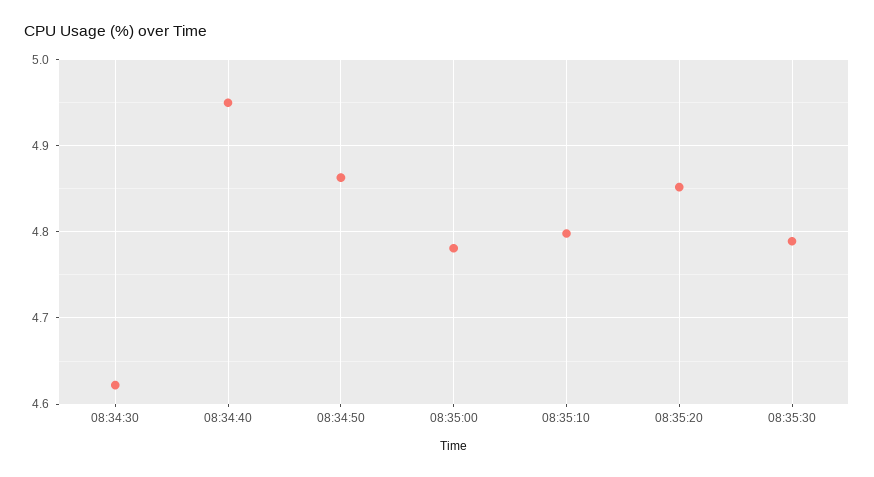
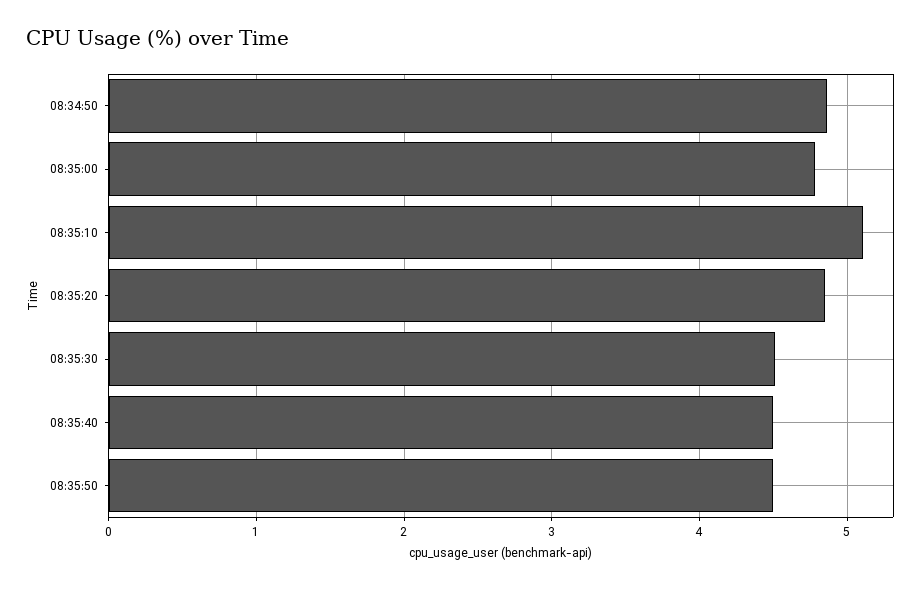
08:34:30: 4.62 -> none
08:34:40: 4.95 -> none
08:35:10: 4.8 -> 5.1
08:35:30: 4.79 -> 4.5
08:35:40: none -> 4.5
08:35:50: none -> 4.5

